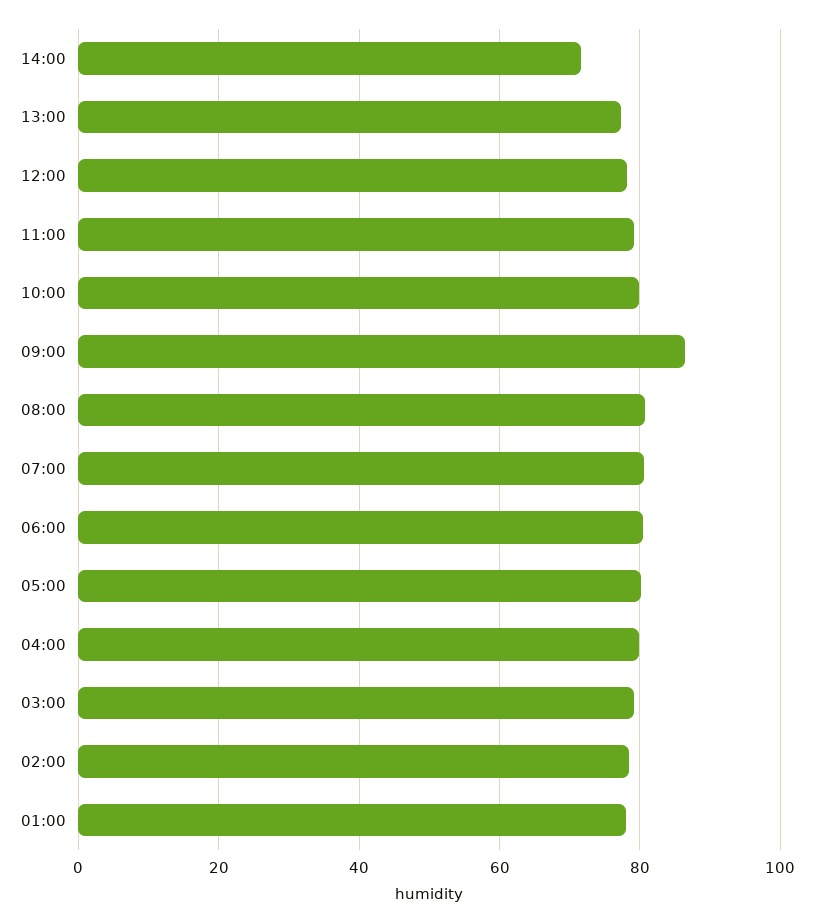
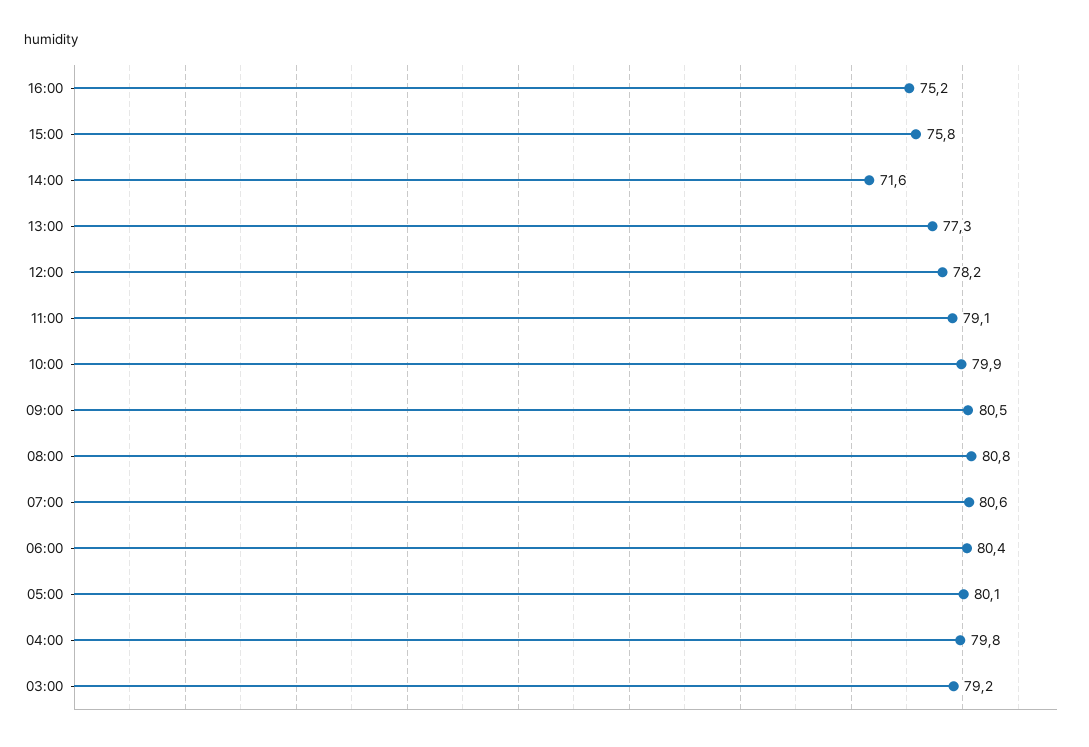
09:00: 86 -> 80.5
02:00: 78 -> none
01:00: 78 -> none
16:00: none -> 75.2
15:00: none -> 75.8

